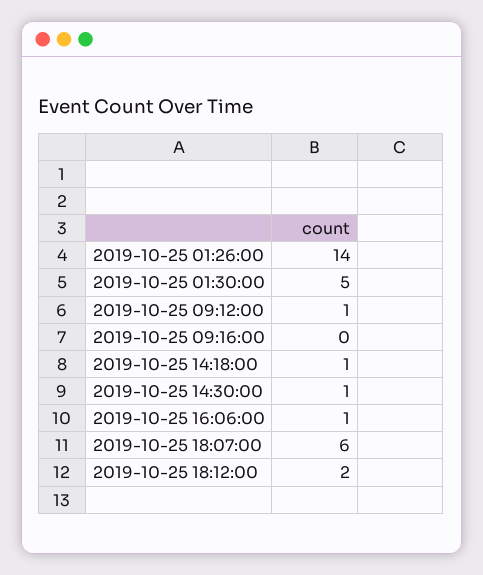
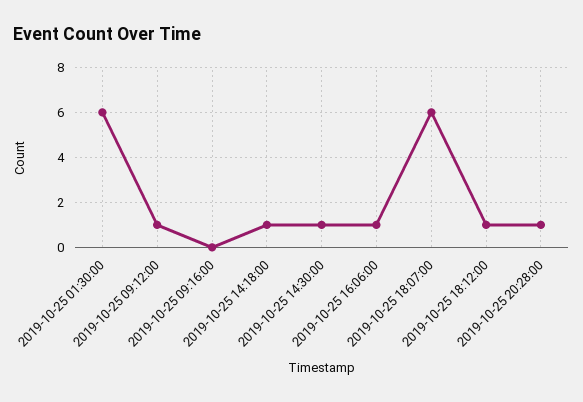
2019-10-25 01:26:00: 14 -> none
2019-10-25 01:30:00: 5 -> 6
2019-10-25 18:12:00: 2 -> 1
2019-10-25 20:28:00: none -> 1

